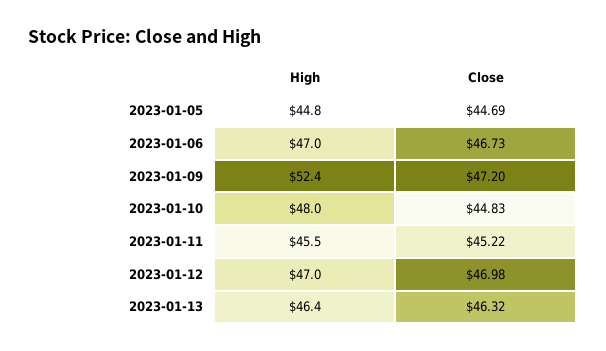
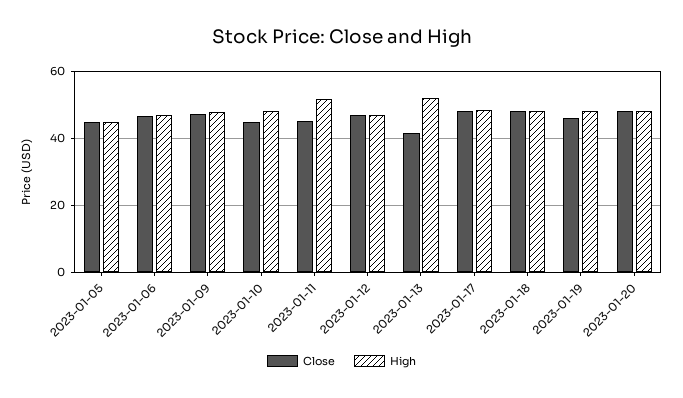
High, 2023-01-09: 52.4 -> 48
High, 2023-01-11: 45.5 -> 52
High, 2023-01-13: 46.4 -> 52
Close, 2023-01-13: 46.32 -> 42
Close, 2023-01-17: none -> 48
High, 2023-01-17: none -> 48
Close, 2023-01-18: none -> 48
High, 2023-01-18: none -> 48
Close, 2023-01-19: none -> 46
High, 2023-01-19: none -> 48
Close, 2023-01-20: none -> 48
High, 2023-01-20: none -> 48

